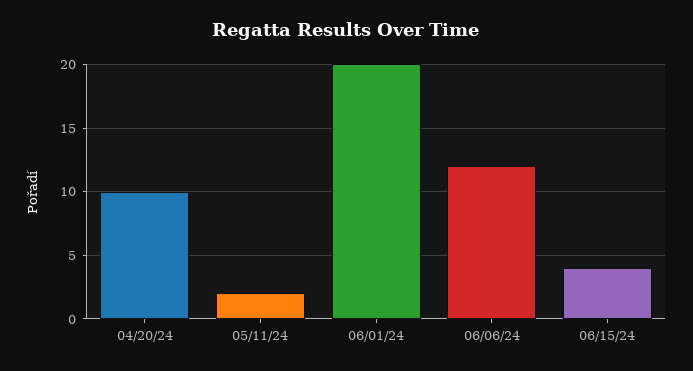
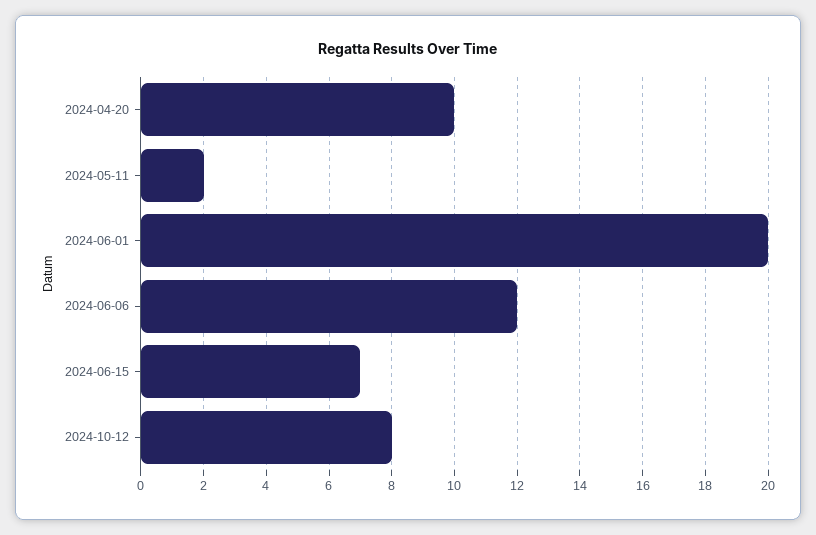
06/15/24: 4 -> 7
2024-10-12: none -> 8

